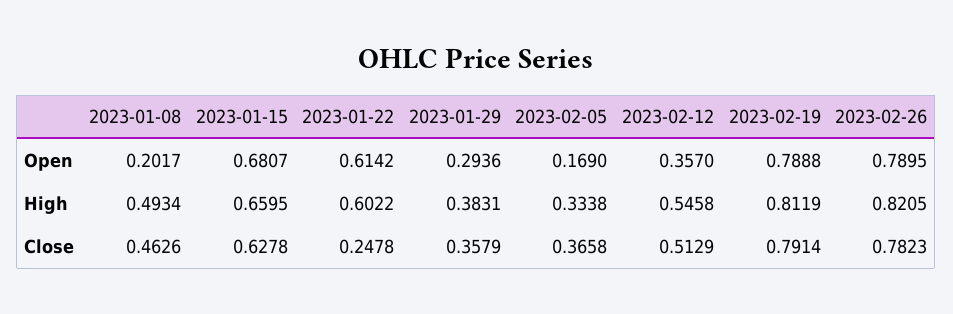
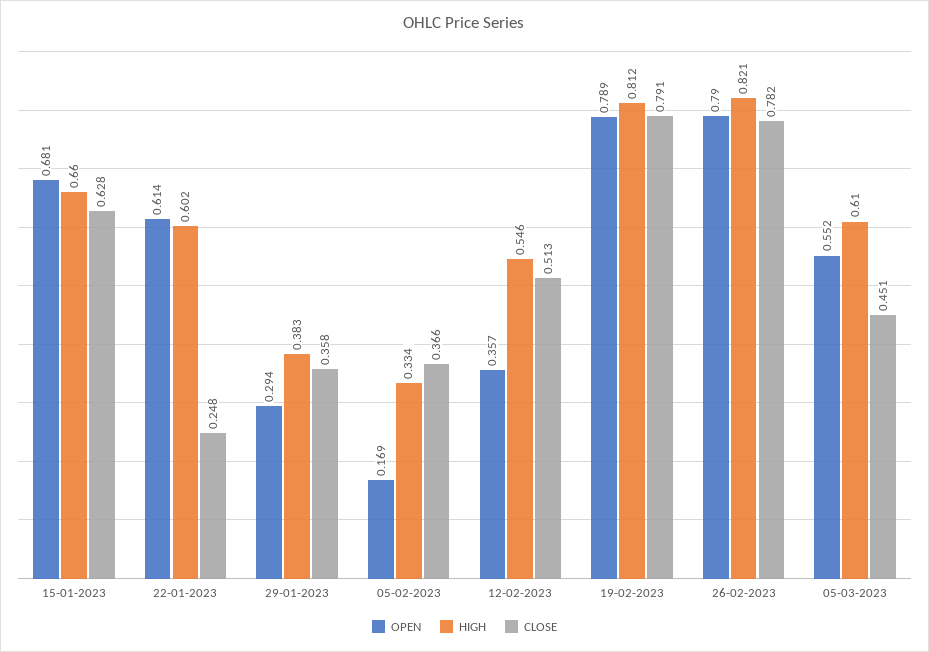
Open, 2023-01-08: 0.2017 -> none
High, 2023-01-08: 0.4934 -> none
Close, 2023-01-08: 0.4626 -> none
Open, 05-03-2023: none -> 0.552
High, 05-03-2023: none -> 0.61
Close, 05-03-2023: none -> 0.451

